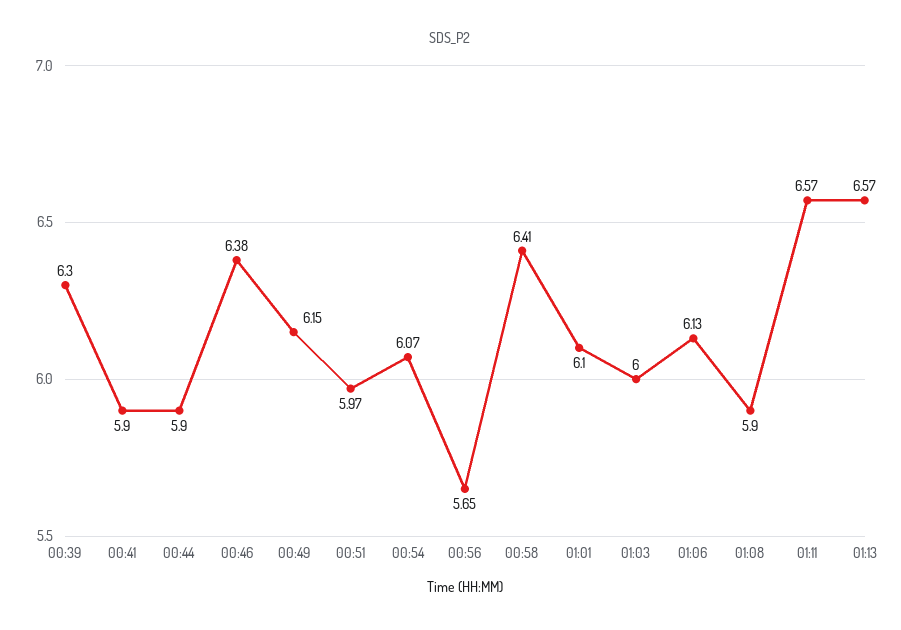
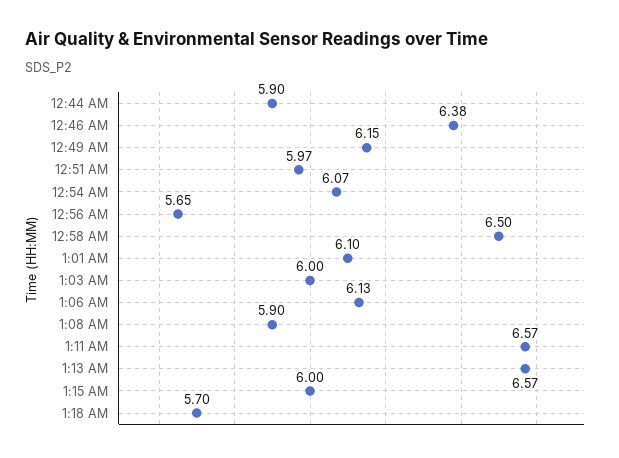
00:39: 6.3 -> none
00:41: 5.9 -> none
00:58: 6.41 -> 6.5
1:15 AM: none -> 6
1:18 AM: none -> 5.7

